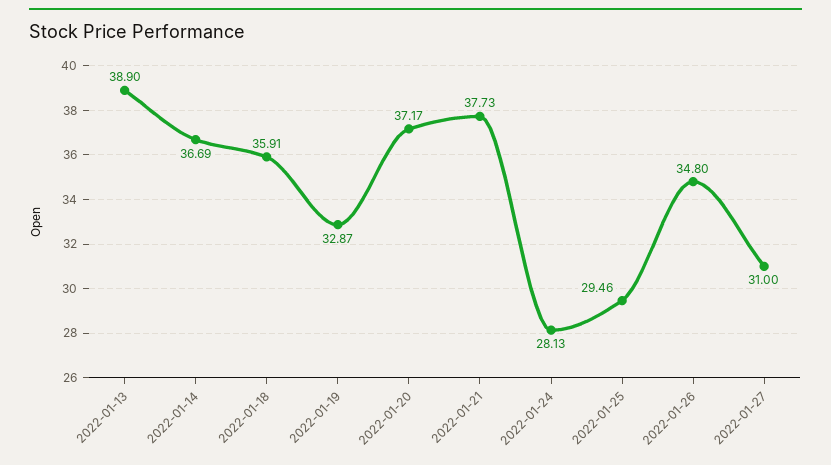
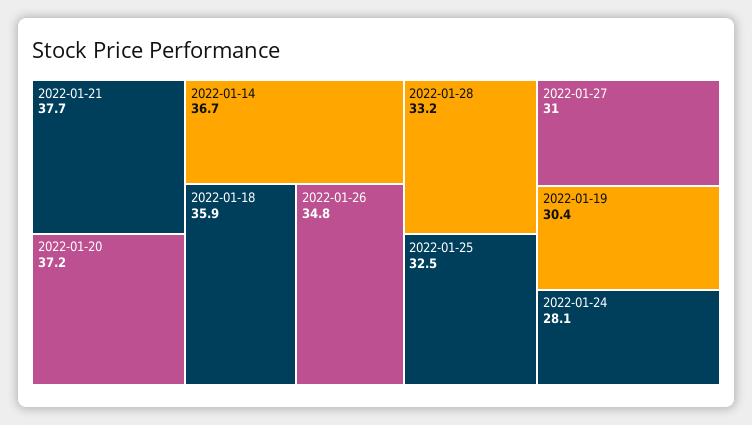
2022-01-13: 38.9 -> none
2022-01-19: 32.87 -> 30.4
2022-01-25: 29.46 -> 32.5
2022-01-28: none -> 33.2

